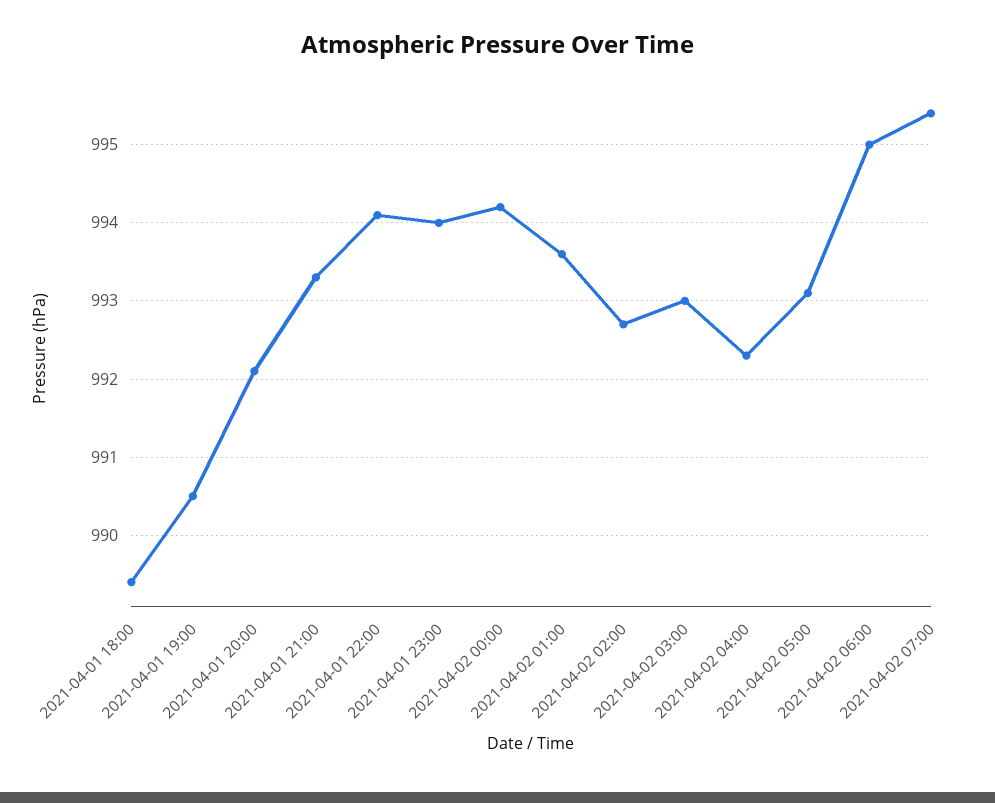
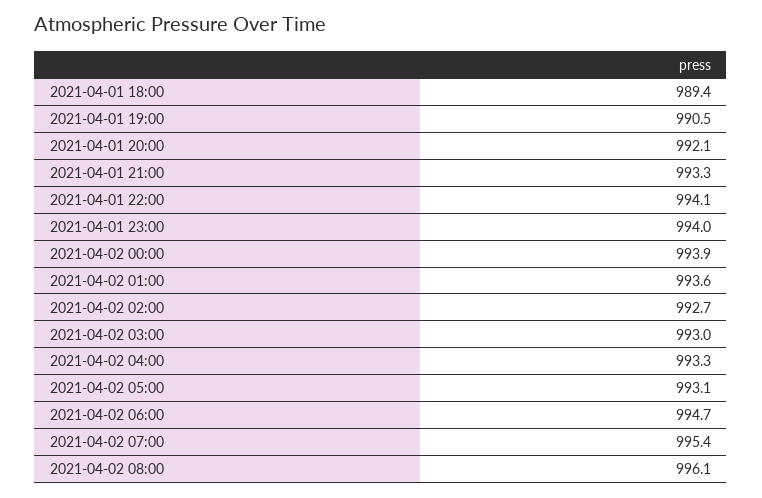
2021-04-02 00:00: 994.2 -> 993.9
2021-04-02 04:00: 992.3 -> 993.3
2021-04-02 06:00: 995 -> 994.7
2021-04-02 08:00: none -> 996.1

